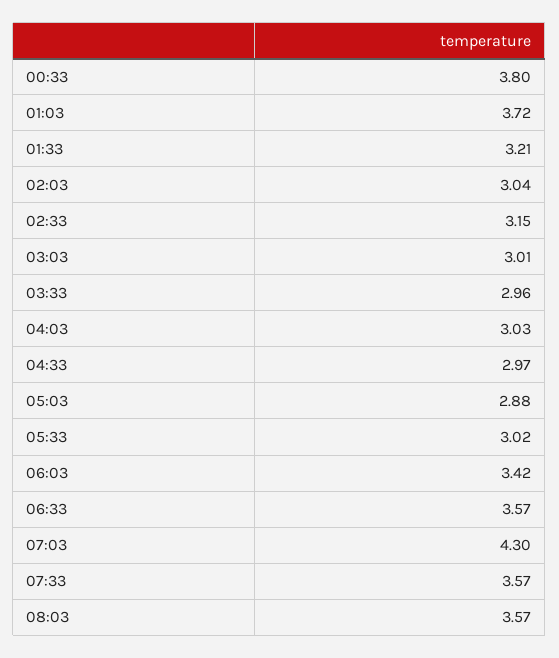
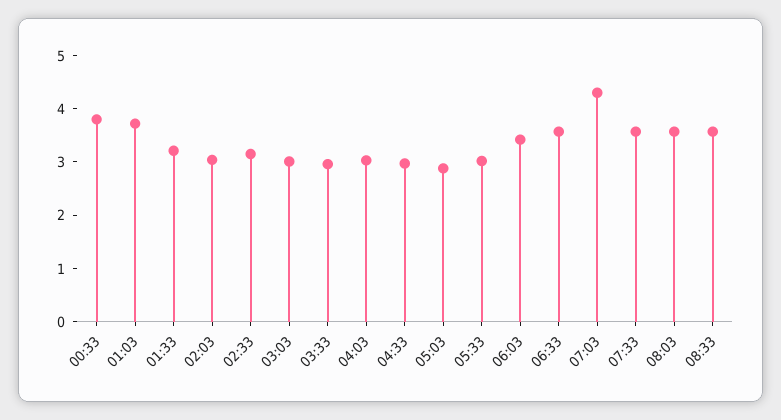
08:33: none -> 3.6

